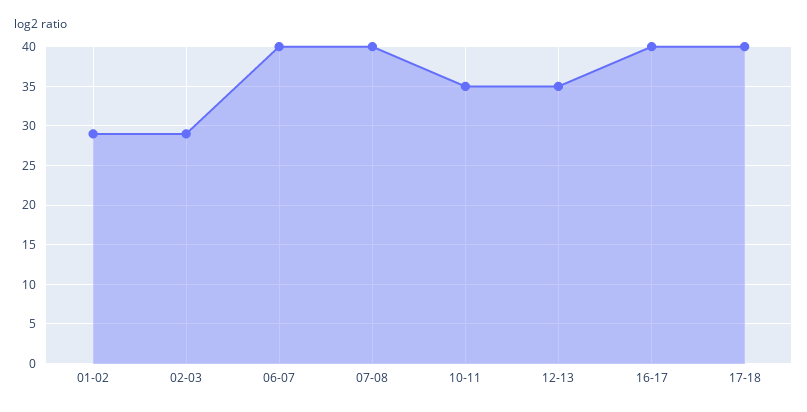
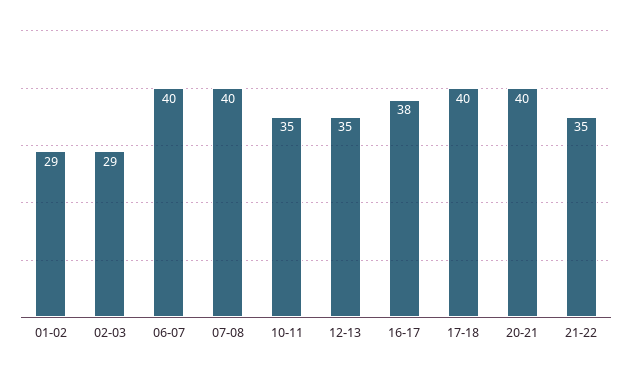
16-17: 40 -> 38
20-21: none -> 40
21-22: none -> 35

